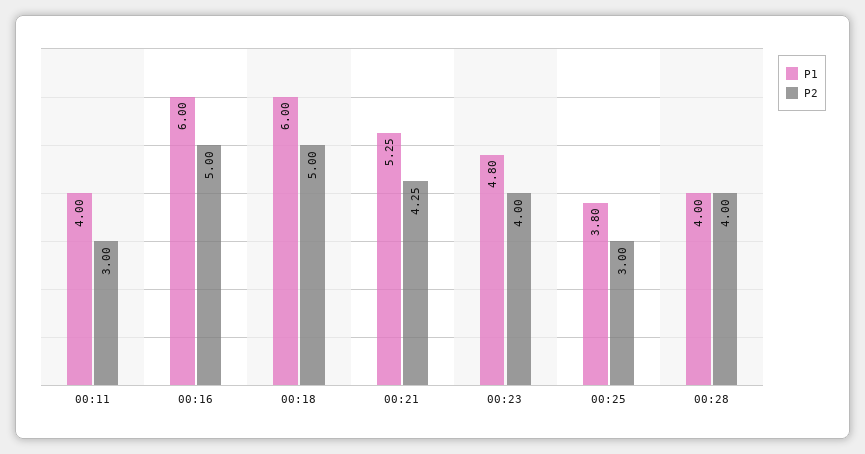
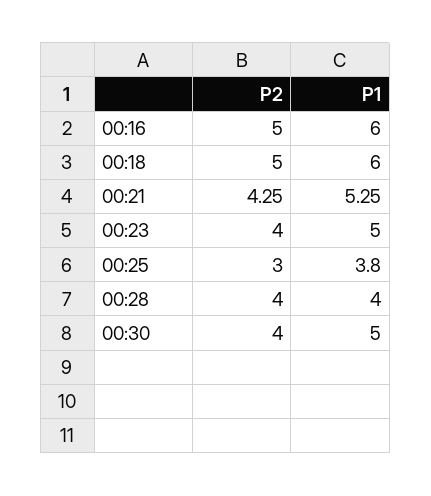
P1, 00:11: 4 -> none
P2, 00:11: 3 -> none
P1, 00:23: 4.8 -> 5
P2, 00:30: none -> 4
P1, 00:30: none -> 5

